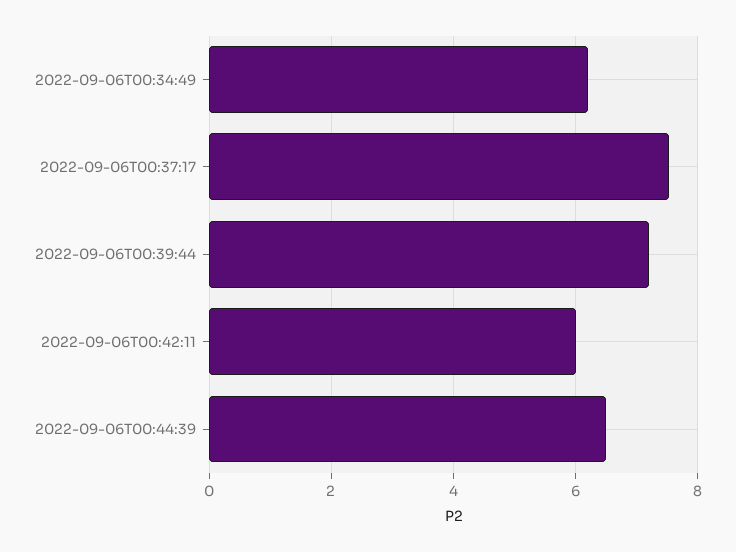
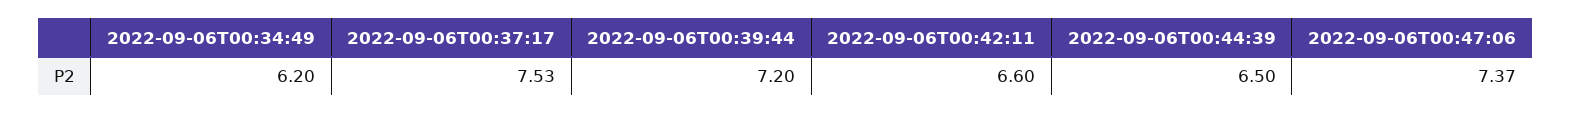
2022-09-06T00:42:11: 6 -> 6.6
2022-09-06T00:47:06: none -> 7.37

